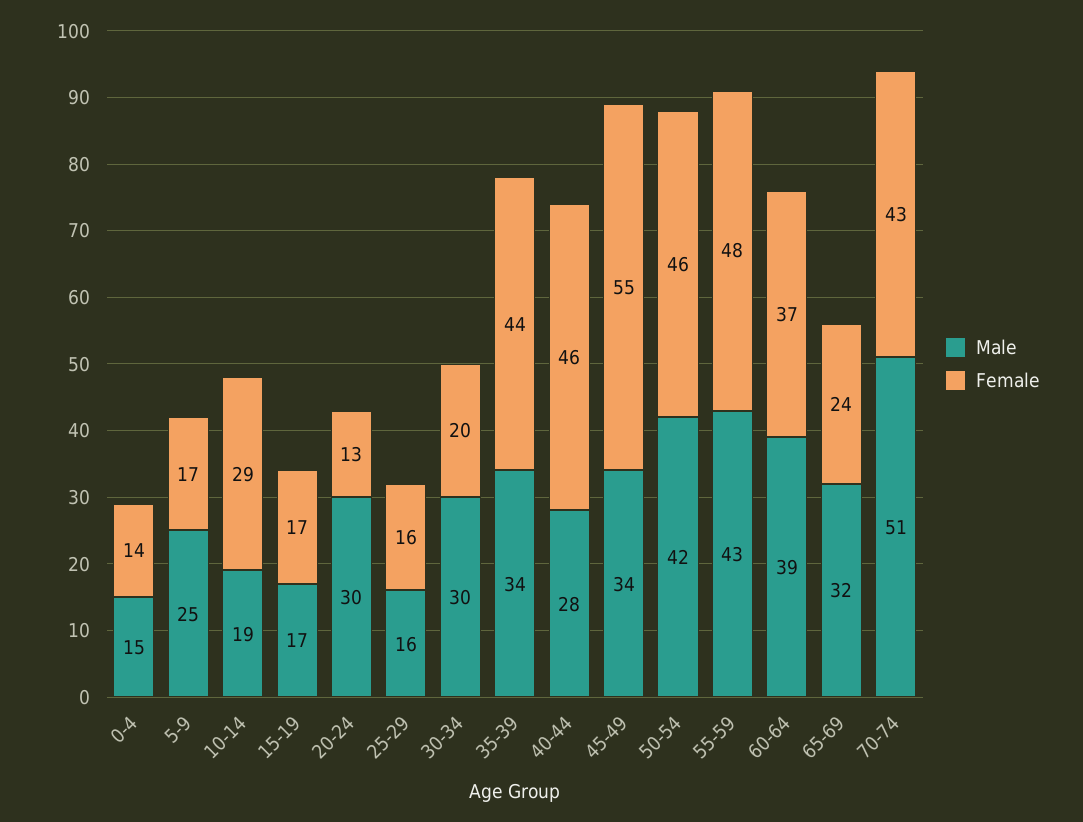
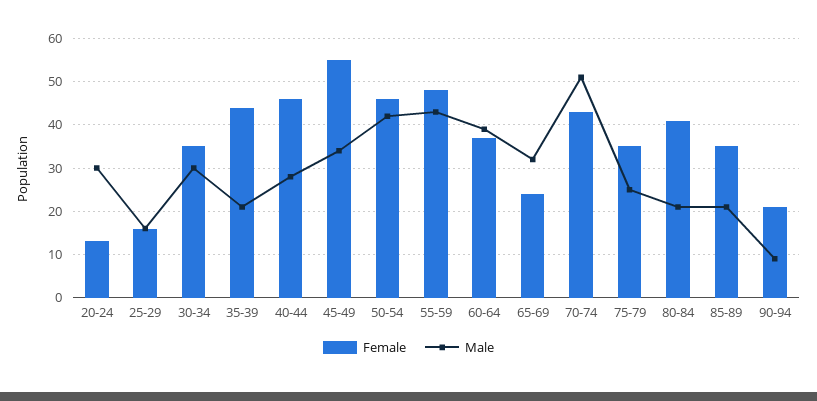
Male, 0-4: 15 -> none
Female, 0-4: 14 -> none
Male, 5-9: 25 -> none
Female, 5-9: 17 -> none
Male, 10-14: 19 -> none
Female, 10-14: 29 -> none
Male, 15-19: 17 -> none
Female, 15-19: 17 -> none
Female, 30-34: 20 -> 35
Male, 35-39: 34 -> 20
Female, 75-79: none -> 35
Male, 75-79: none -> 25
Female, 80-84: none -> 40
Male, 80-84: none -> 20
Female, 85-89: none -> 35
Male, 85-89: none -> 20
Female, 90-94: none -> 20
Male, 90-94: none -> 10

